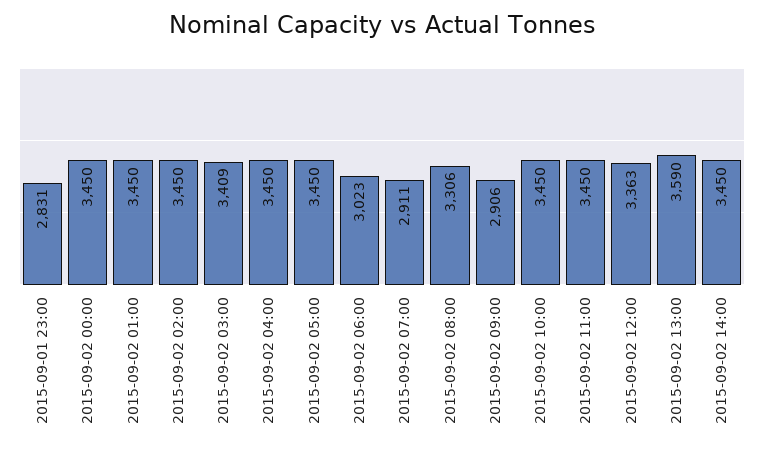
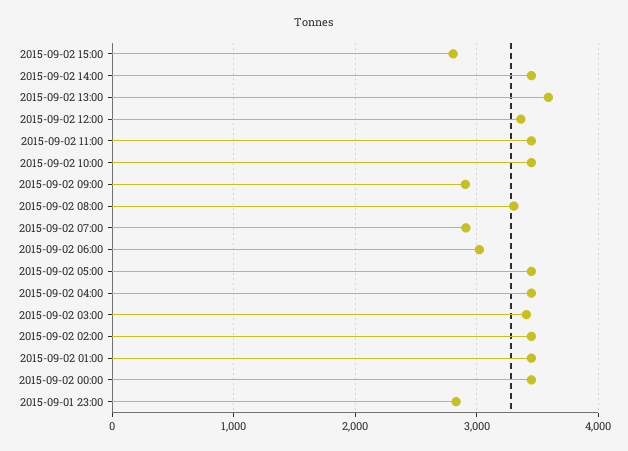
2015-09-02 15:00: none -> 2800

